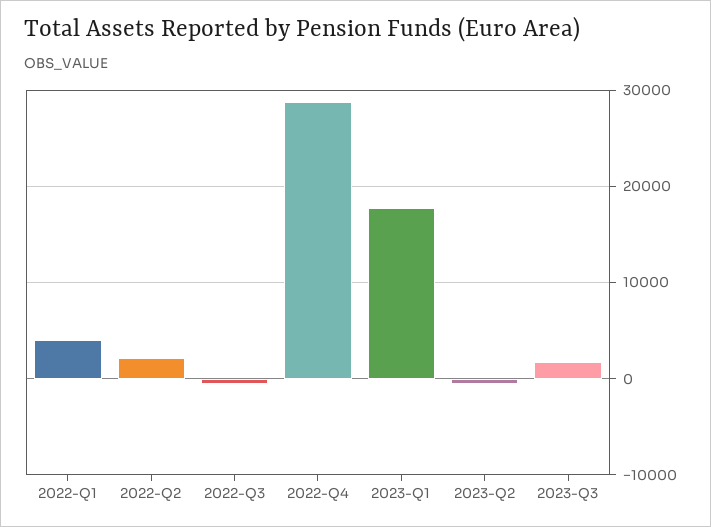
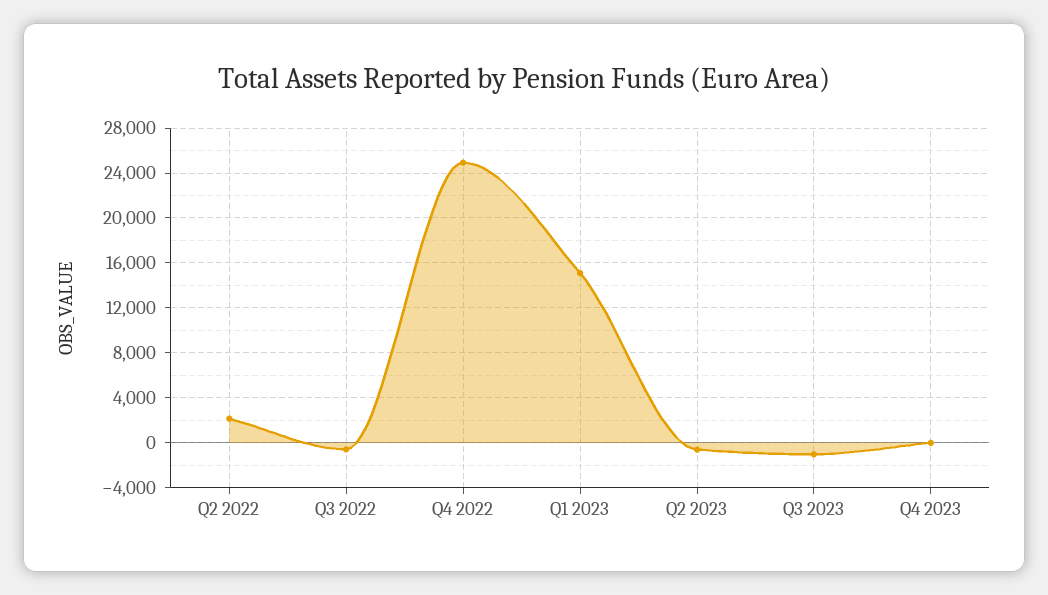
2022-Q1: 4000 -> none
2022-Q4: 29000 -> 25000
2023-Q1: 18000 -> 15000
2023-Q3: 2000 -> -1000
Q4 2023: none -> 0

